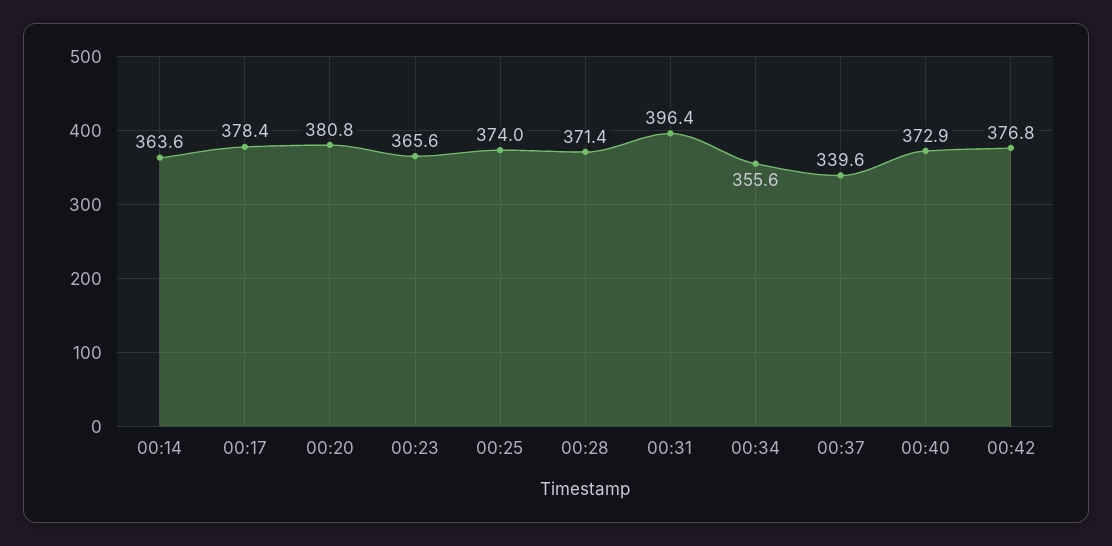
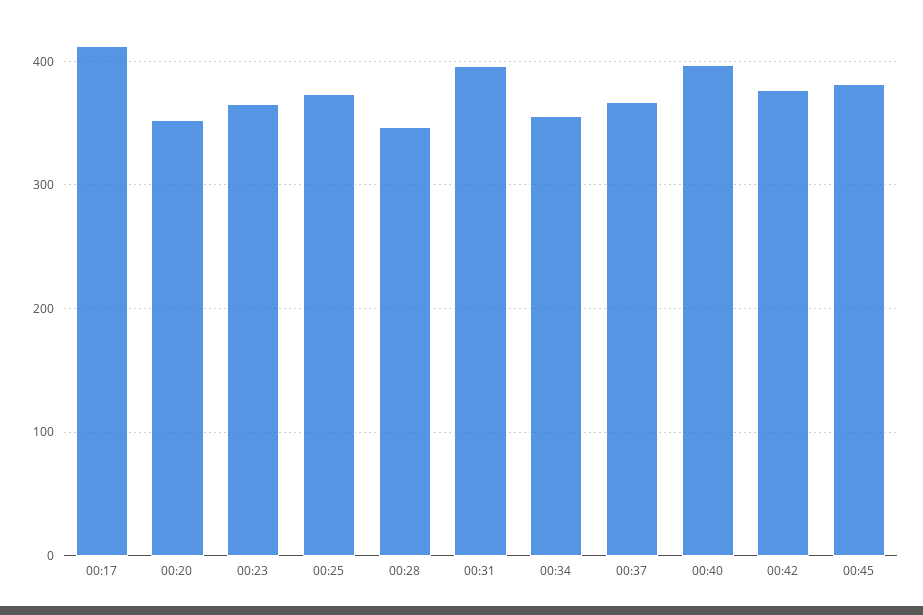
00:14: 363.6 -> none
00:17: 378.4 -> 410
00:20: 380.8 -> 350
00:28: 371.4 -> 350
00:37: 339.6 -> 370
00:40: 372.9 -> 400
00:45: none -> 380

